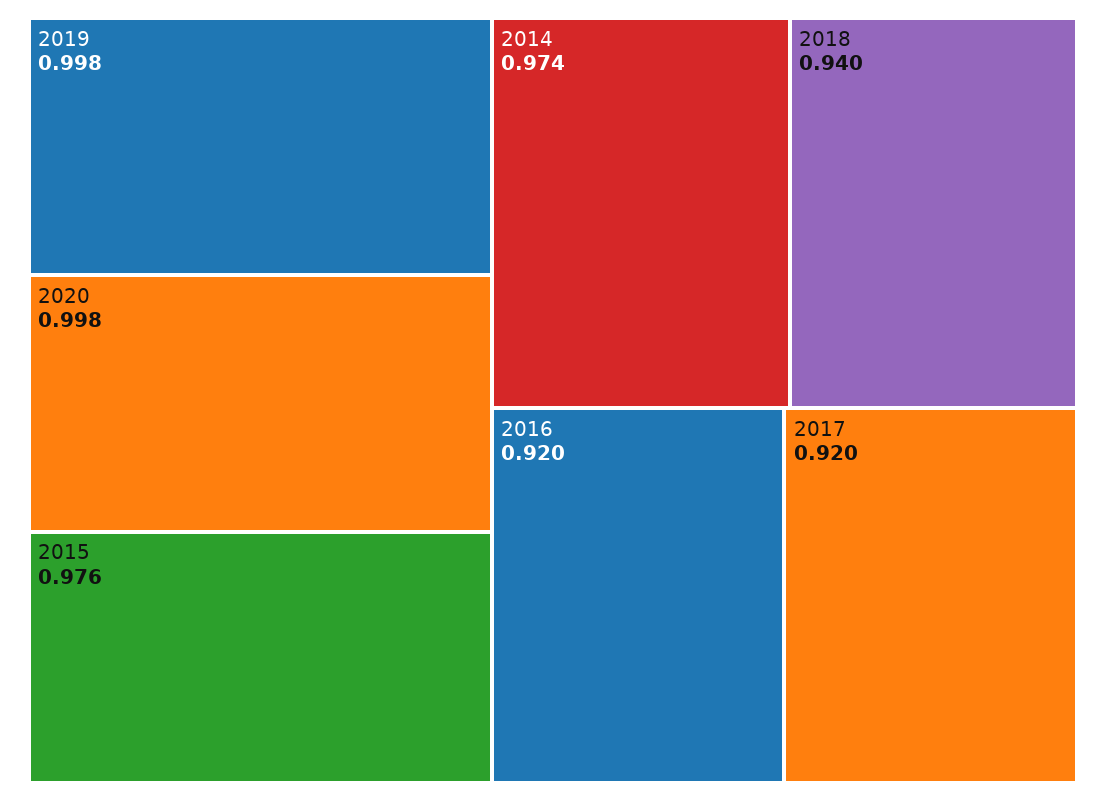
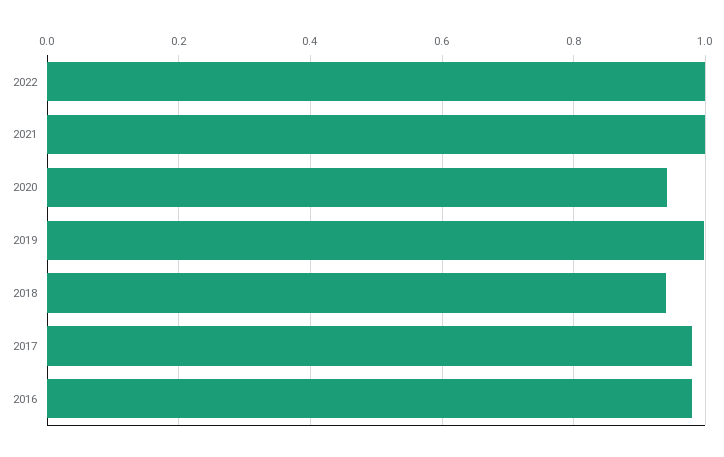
2020: 0.998 -> 0.94
2015: 0.976 -> none
2014: 0.974 -> none
2016: 0.92 -> 0.98
2017: 0.92 -> 0.98
2022: none -> 1
2021: none -> 1

